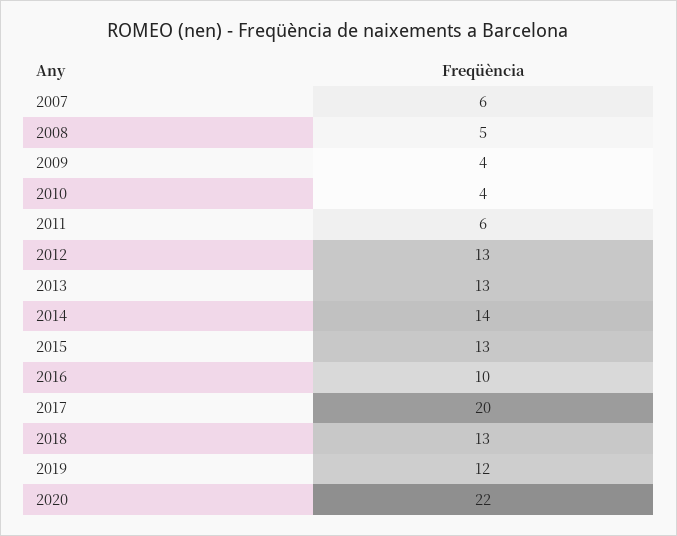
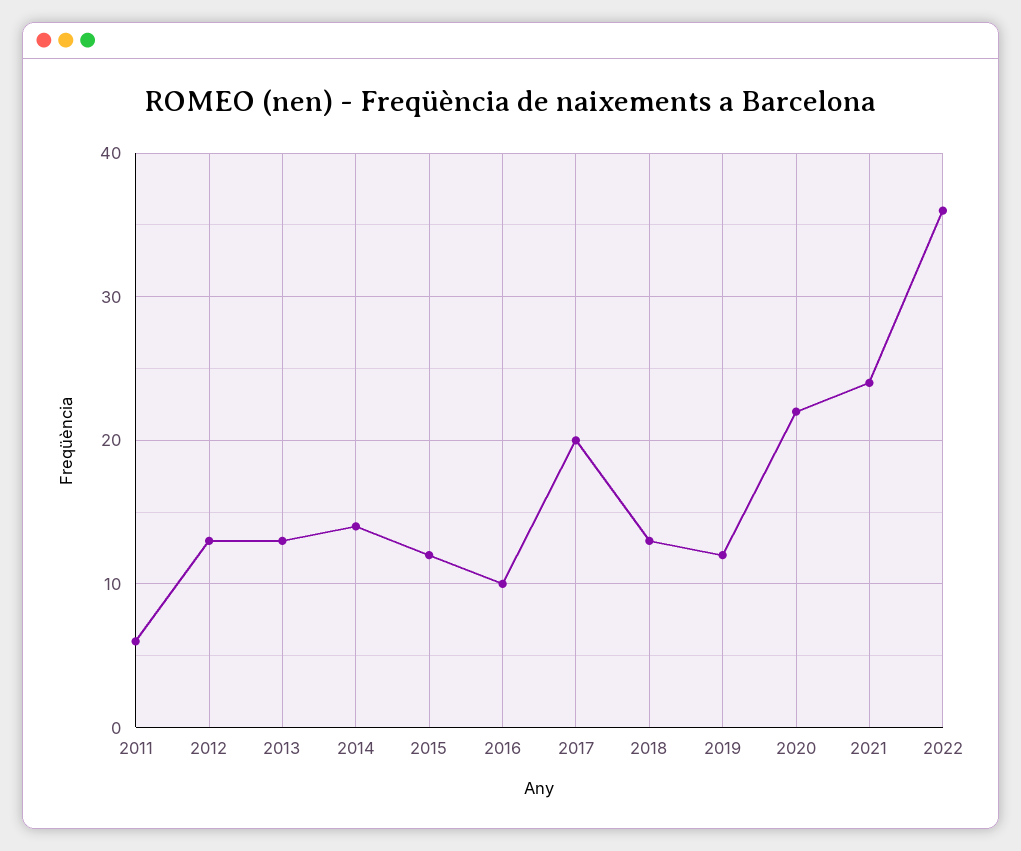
2007: 6 -> none
2008: 5 -> none
2009: 4 -> none
2010: 4 -> none
2015: 13 -> 12
2021: none -> 24
2022: none -> 36

